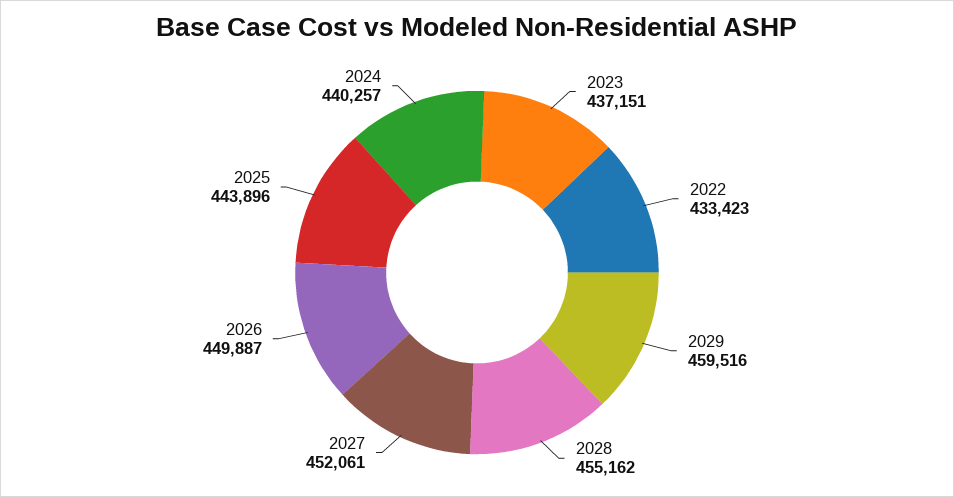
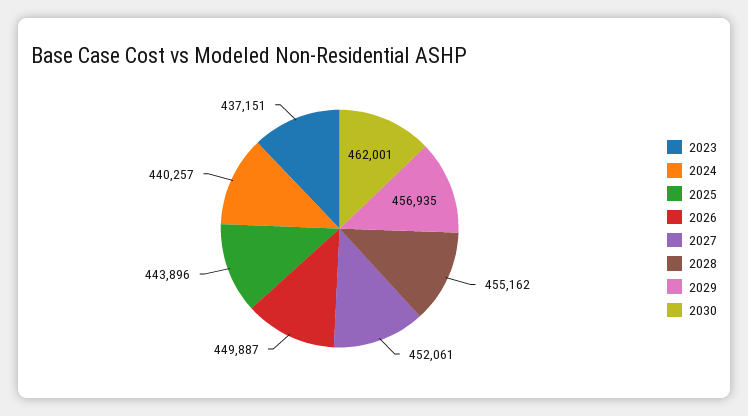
2022: 433423 -> none
2029: 459516 -> 456935
2030: none -> 462001

